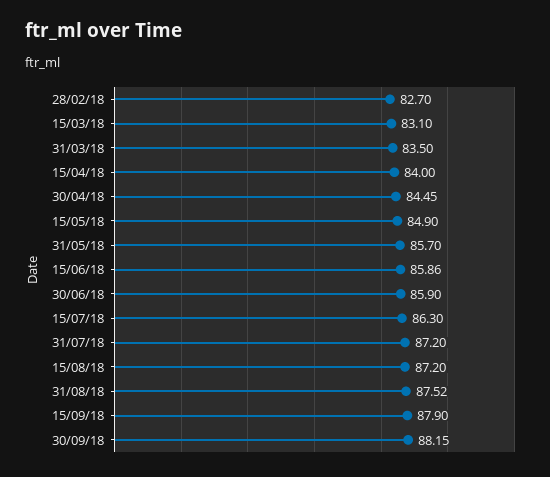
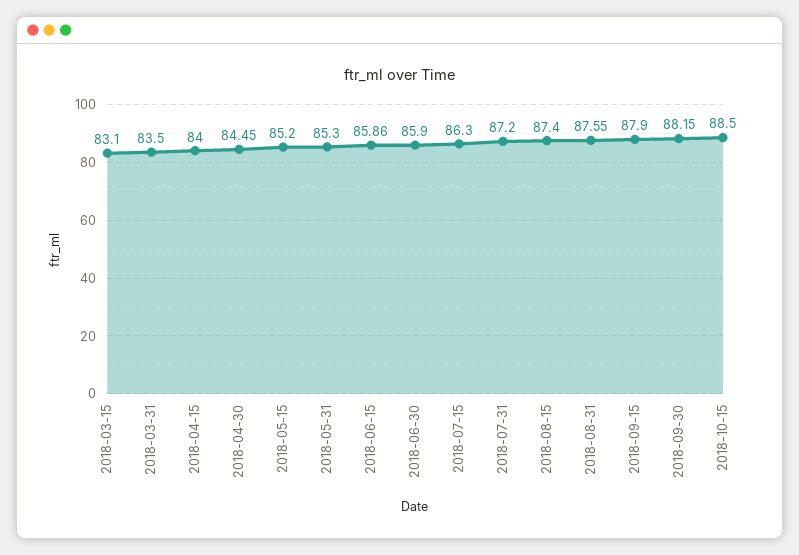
28/02/18: 82.7 -> none
15/05/18: 84.9 -> 85.2
31/05/18: 85.7 -> 85.3
15/08/18: 87.2 -> 87.4
31/08/18: 87.52 -> 87.55
2018-10-15: none -> 88.5

